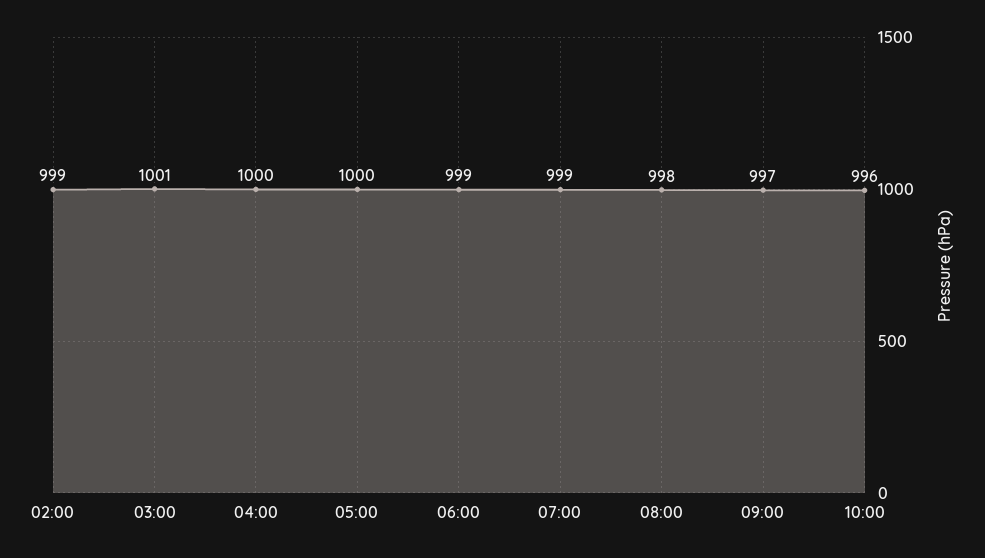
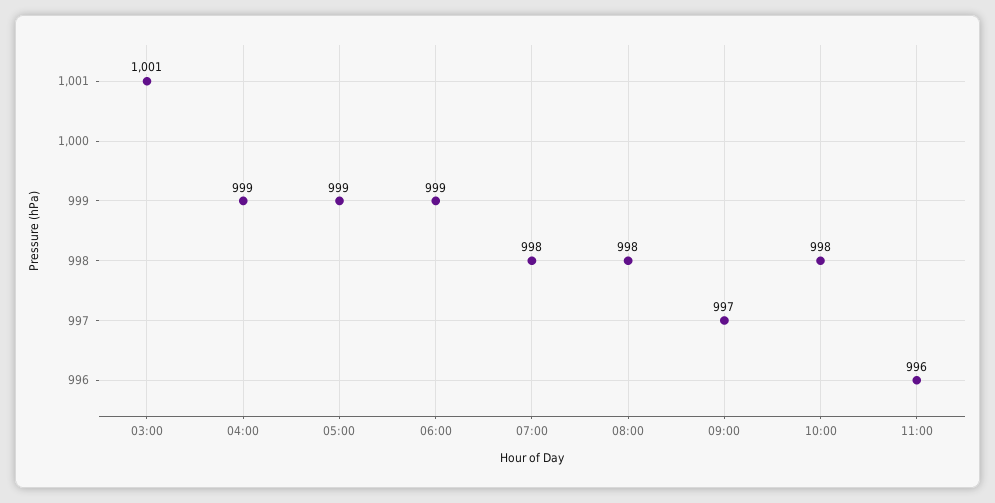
02:00: 999 -> none
04:00: 1000 -> 999
05:00: 1000 -> 999
07:00: 999 -> 998
10:00: 996 -> 998
11:00: none -> 996

